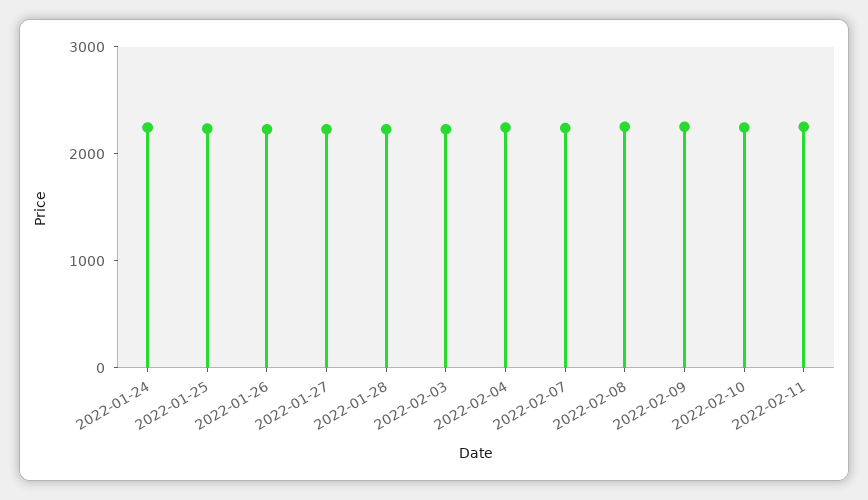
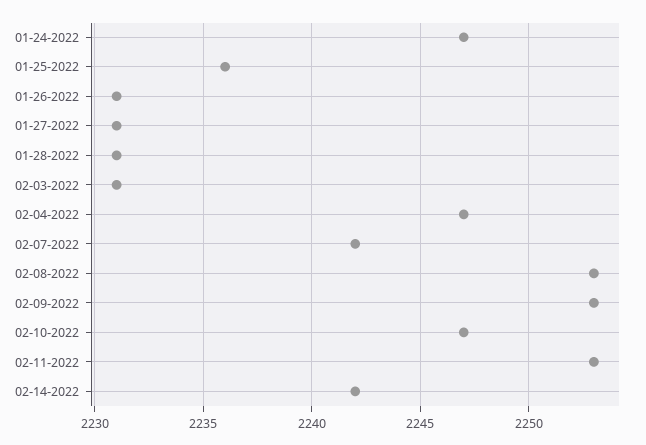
02-14-2022: none -> 2242

